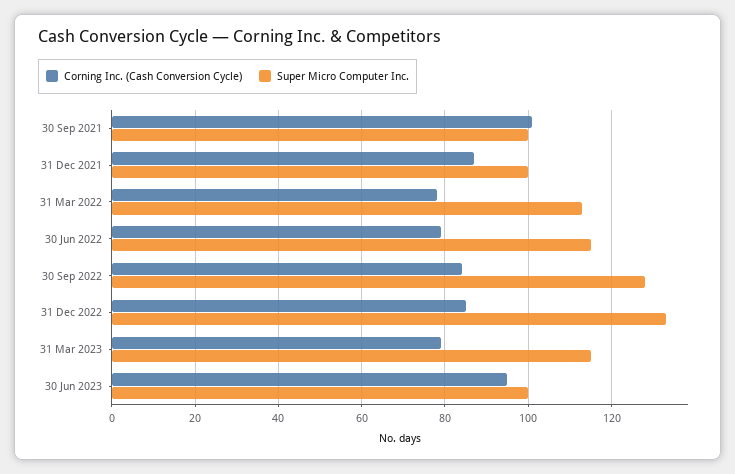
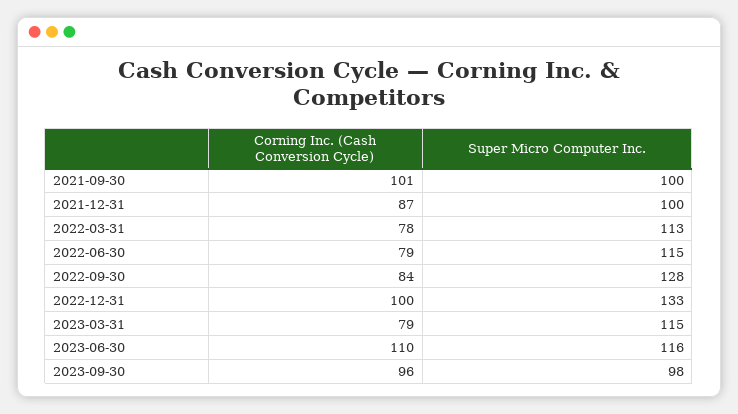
Corning Inc. (Cash Conversion Cycle), 31 Dec 2022: 85 -> 100
Corning Inc. (Cash Conversion Cycle), 30 Jun 2023: 95 -> 110
Super Micro Computer Inc., 30 Jun 2023: 100 -> 116
Corning Inc. (Cash Conversion Cycle), 2023-09-30: none -> 96
Super Micro Computer Inc., 2023-09-30: none -> 98

